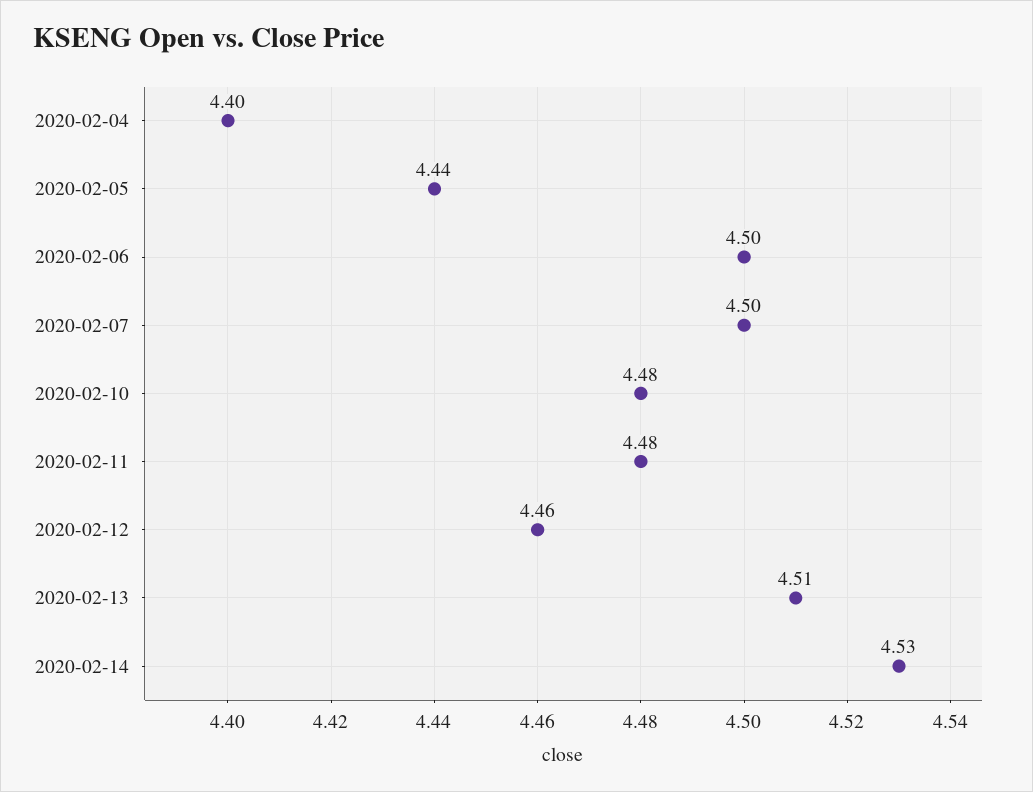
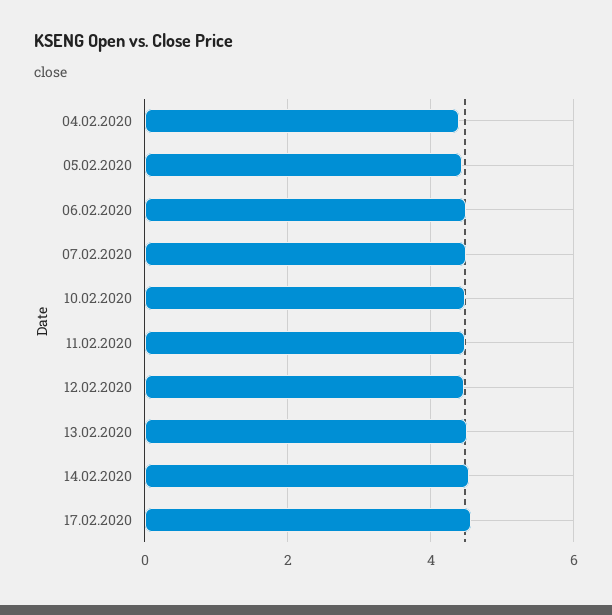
17.02.2020: none -> 4.6

